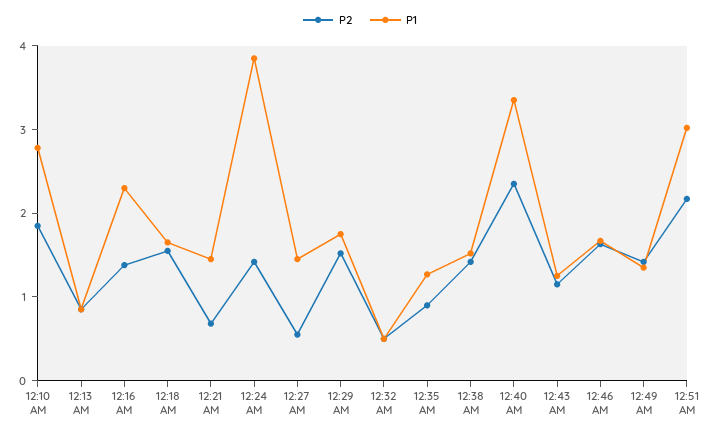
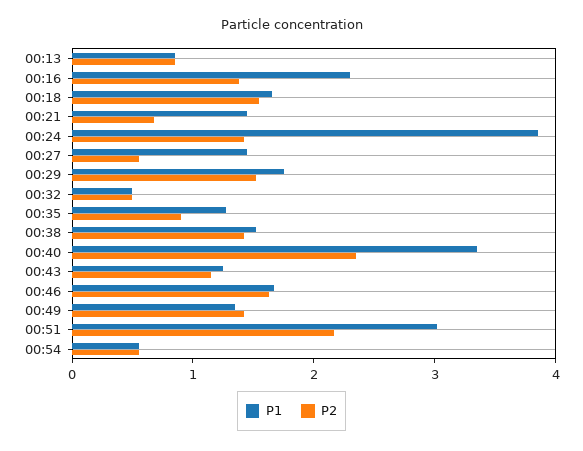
P2, 12:10 AM: 1.8 -> none
P1, 12:10 AM: 2.8 -> none
P1, 00:54: none -> 0.6
P2, 00:54: none -> 0.6

